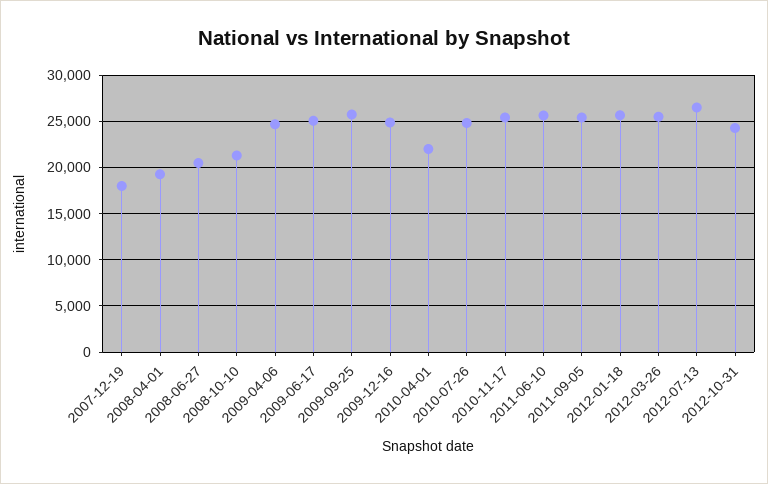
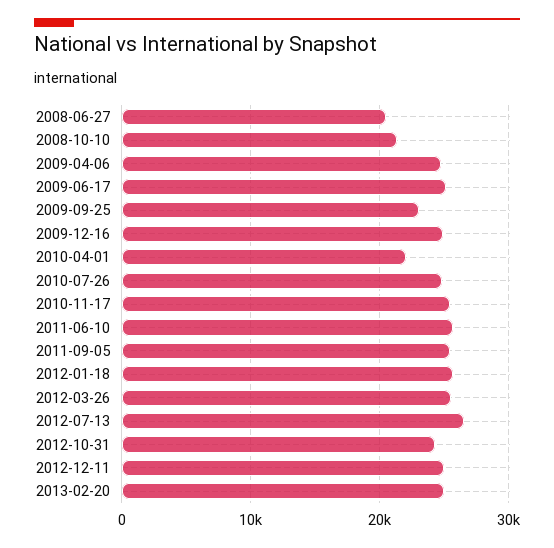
2007-12-19: 18000 -> none
2008-04-01: 19000 -> none
2009-09-25: 26000 -> 23000
2012-12-11: none -> 25000
2013-02-20: none -> 25000

